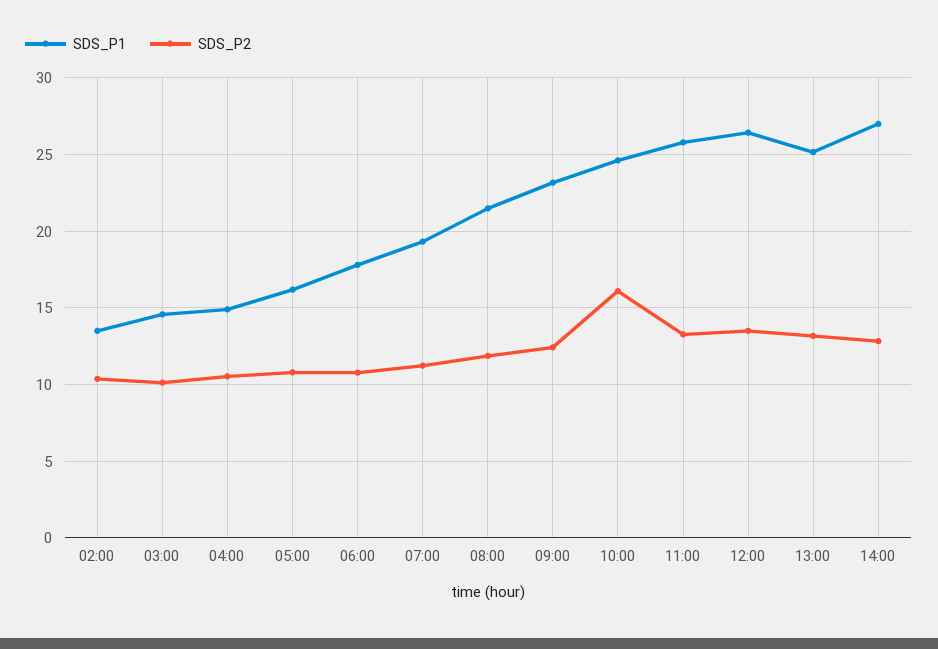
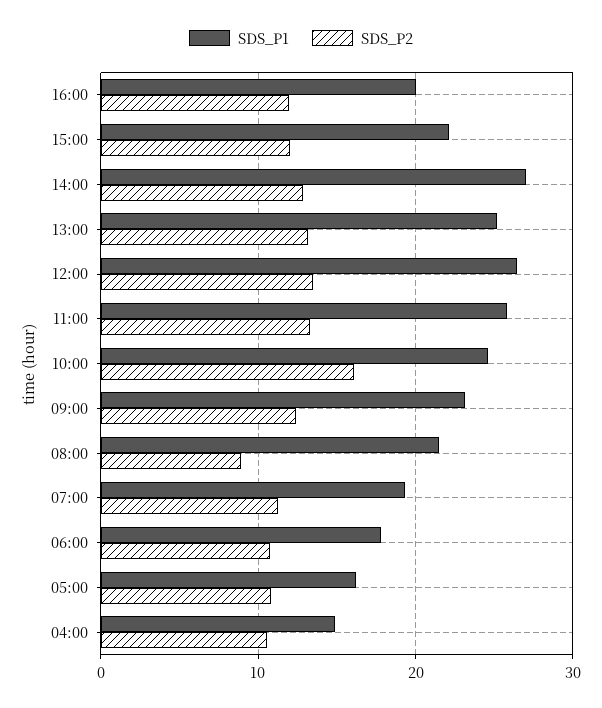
SDS_P1, 02:00: 13.5 -> none
SDS_P2, 02:00: 10.5 -> none
SDS_P1, 03:00: 14.5 -> none
SDS_P2, 03:00: 10 -> none
SDS_P2, 08:00: 12 -> 9
SDS_P1, 16:00: none -> 20
SDS_P2, 16:00: none -> 12
SDS_P1, 15:00: none -> 22
SDS_P2, 15:00: none -> 12

